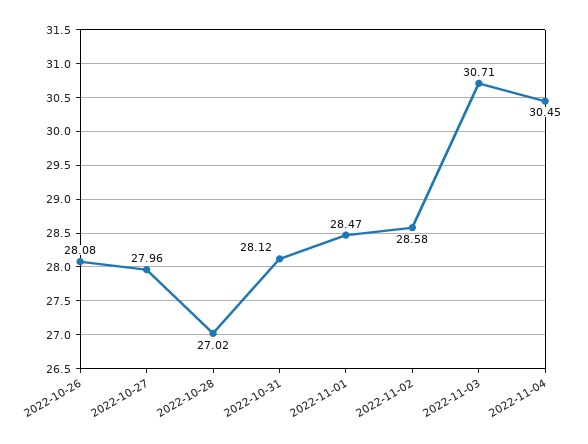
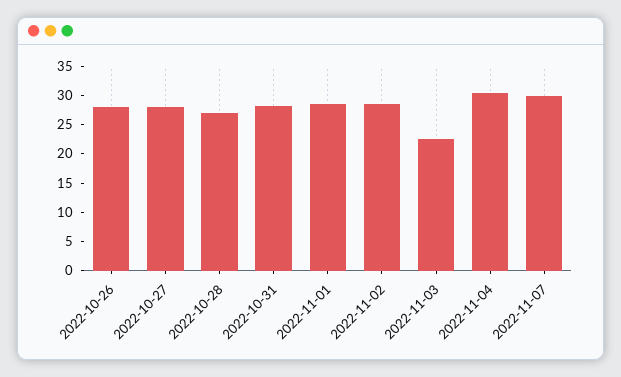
2022-11-03: 30.71 -> 22.5
2022-11-07: none -> 30

